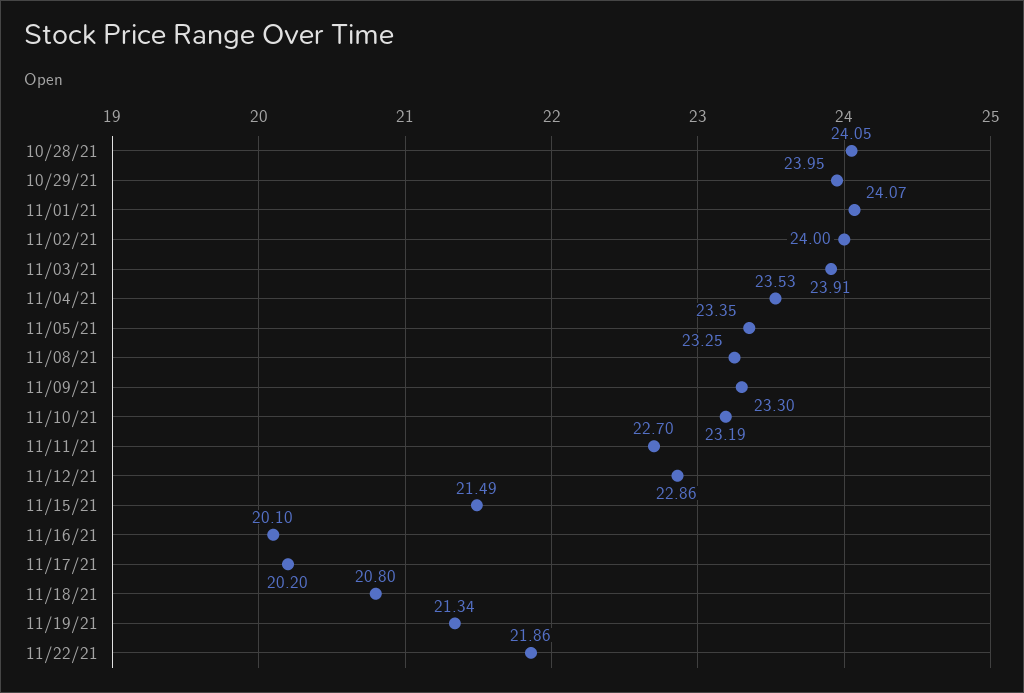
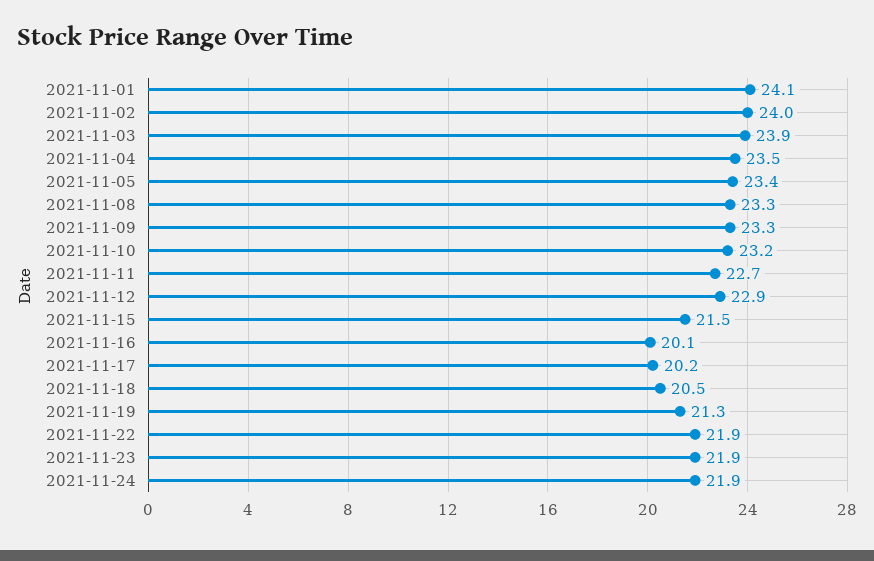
10/28/21: 24.05 -> none
10/29/21: 23.95 -> none
11/18/21: 20.8 -> 20.5
2021-11-23: none -> 21.9
2021-11-24: none -> 21.9

